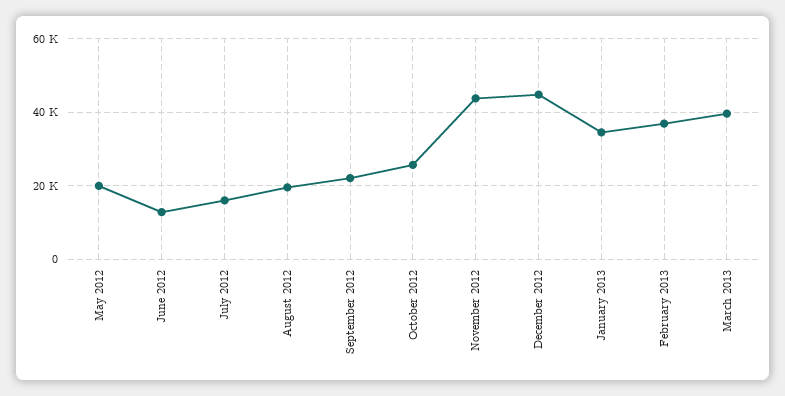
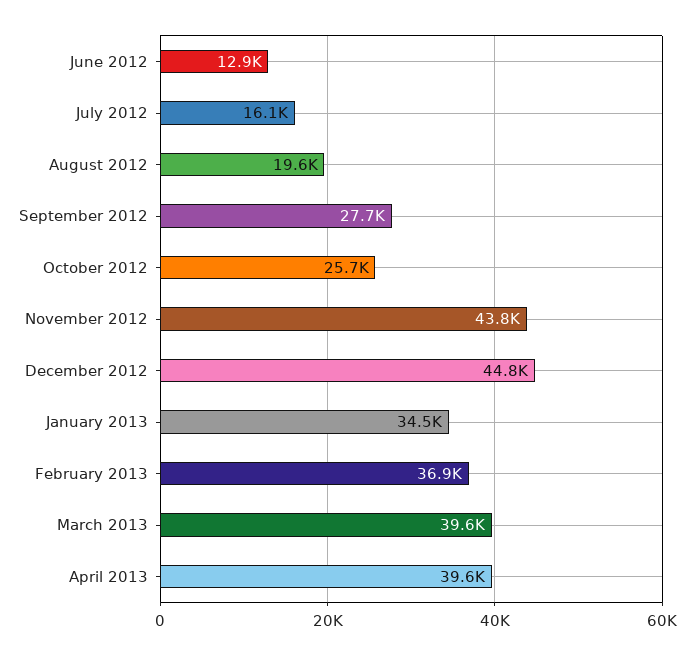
May 2012: 20000 -> none
September 2012: 22000 -> 27700
April 2013: none -> 39600

